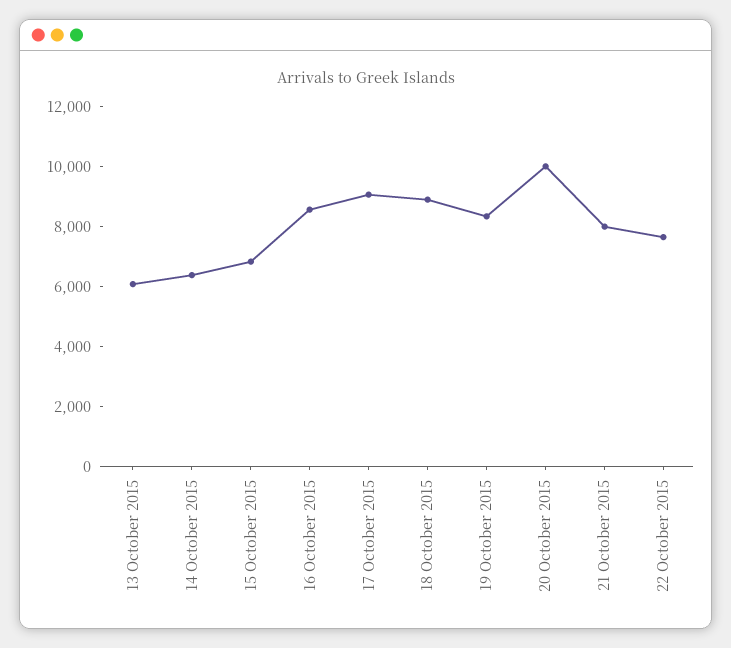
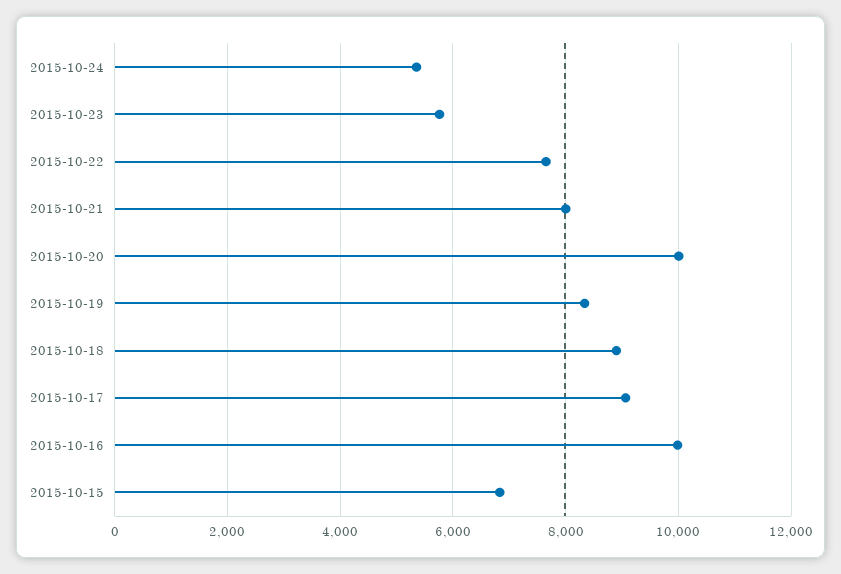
13 October 2015: 6000 -> none
14 October 2015: 6500 -> none
16 October 2015: 8500 -> 10000
2015-10-24: none -> 5400
2015-10-23: none -> 5800

